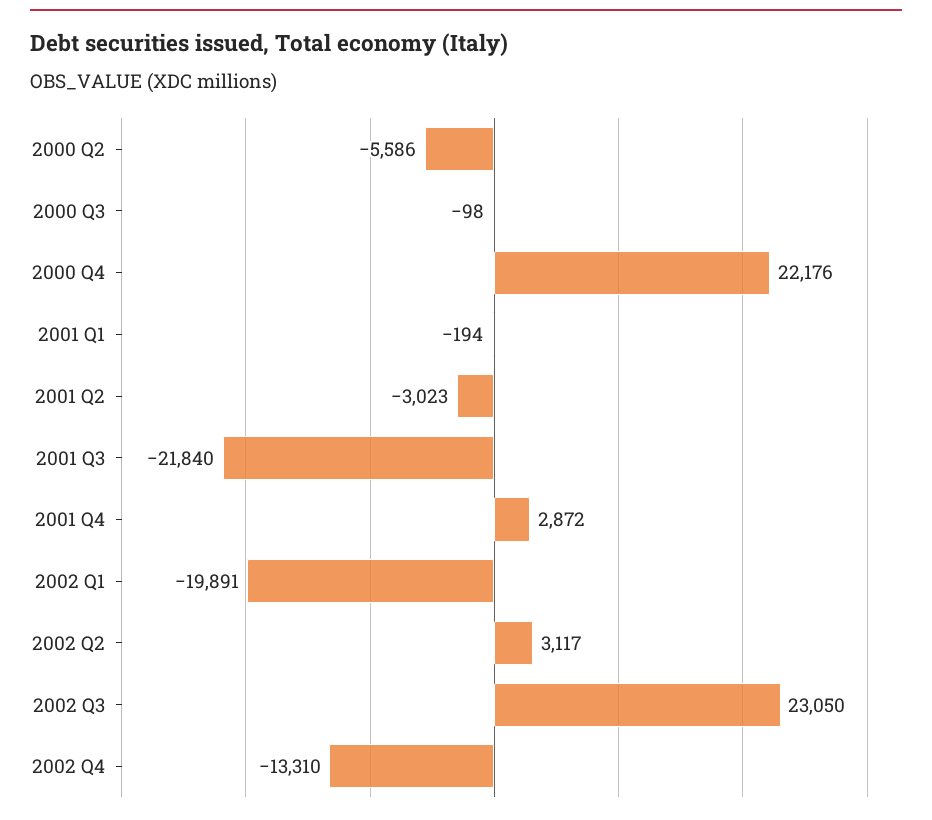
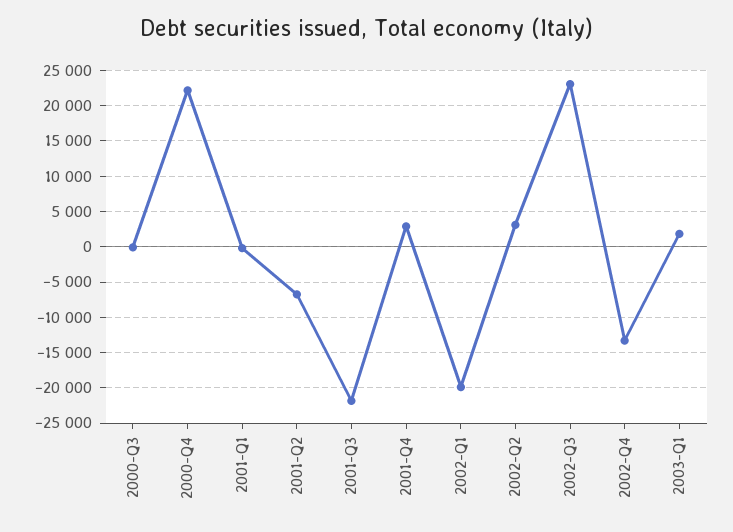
2000 Q2: -5586 -> none
2001 Q2: -3023 -> -7000
2003-Q1: none -> 2000

